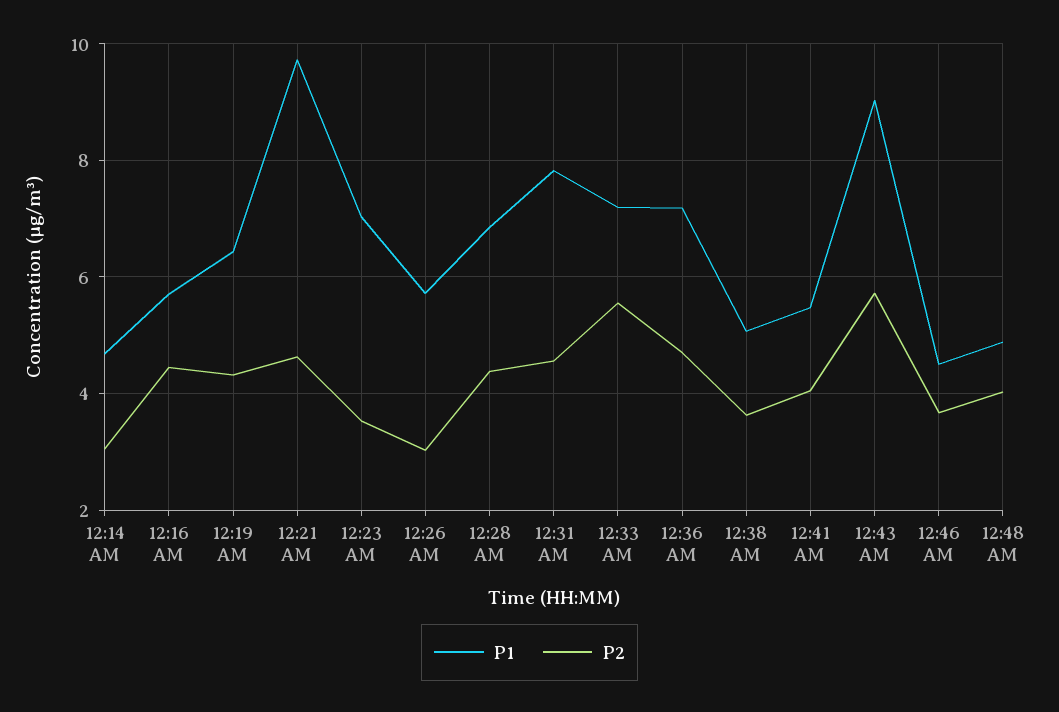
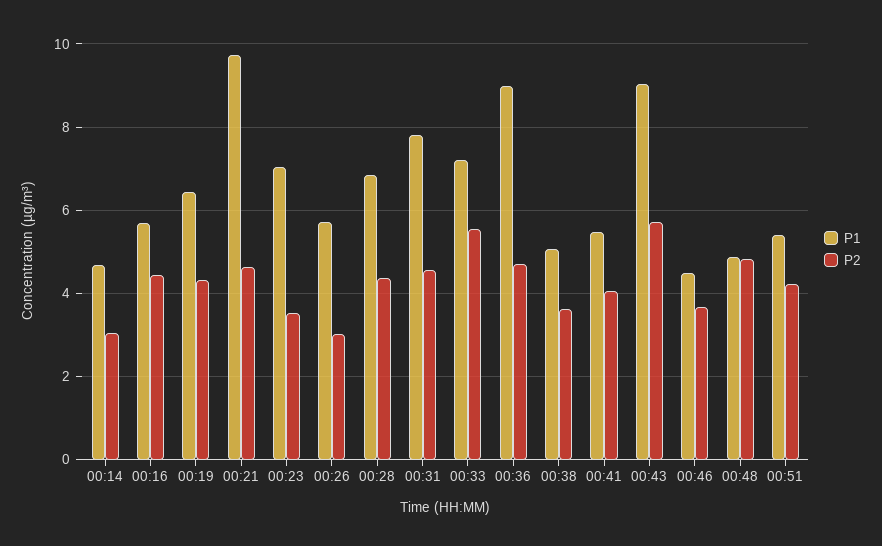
P1, 12:36 AM: 7.2 -> 9
P2, 12:48 AM: 4 -> 4.8
P1, 00:51: none -> 5.4
P2, 00:51: none -> 4.2

